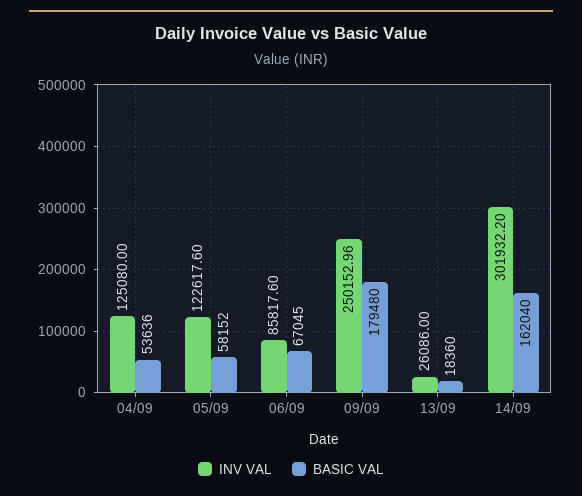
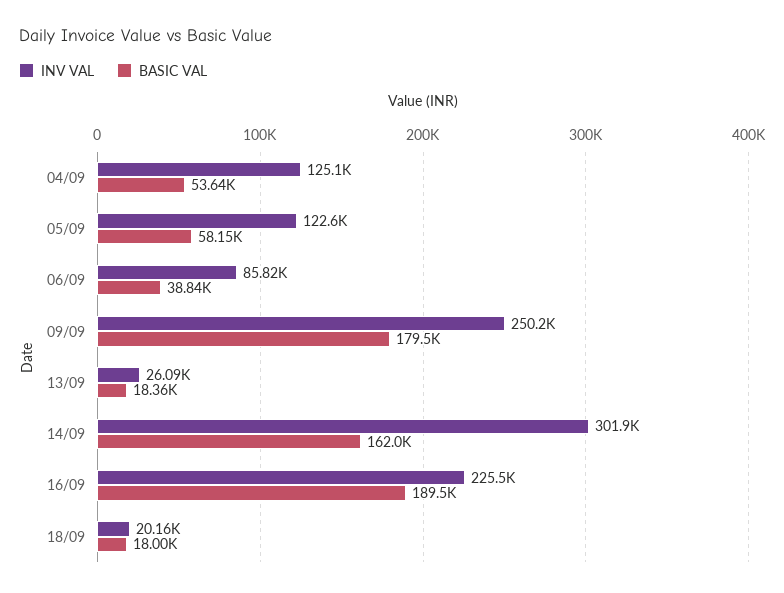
BASIC VAL, 06/09: 67045 -> 38840
INV VAL, 16/09: none -> 225500
BASIC VAL, 16/09: none -> 189500
INV VAL, 18/09: none -> 20160
BASIC VAL, 18/09: none -> 18000

